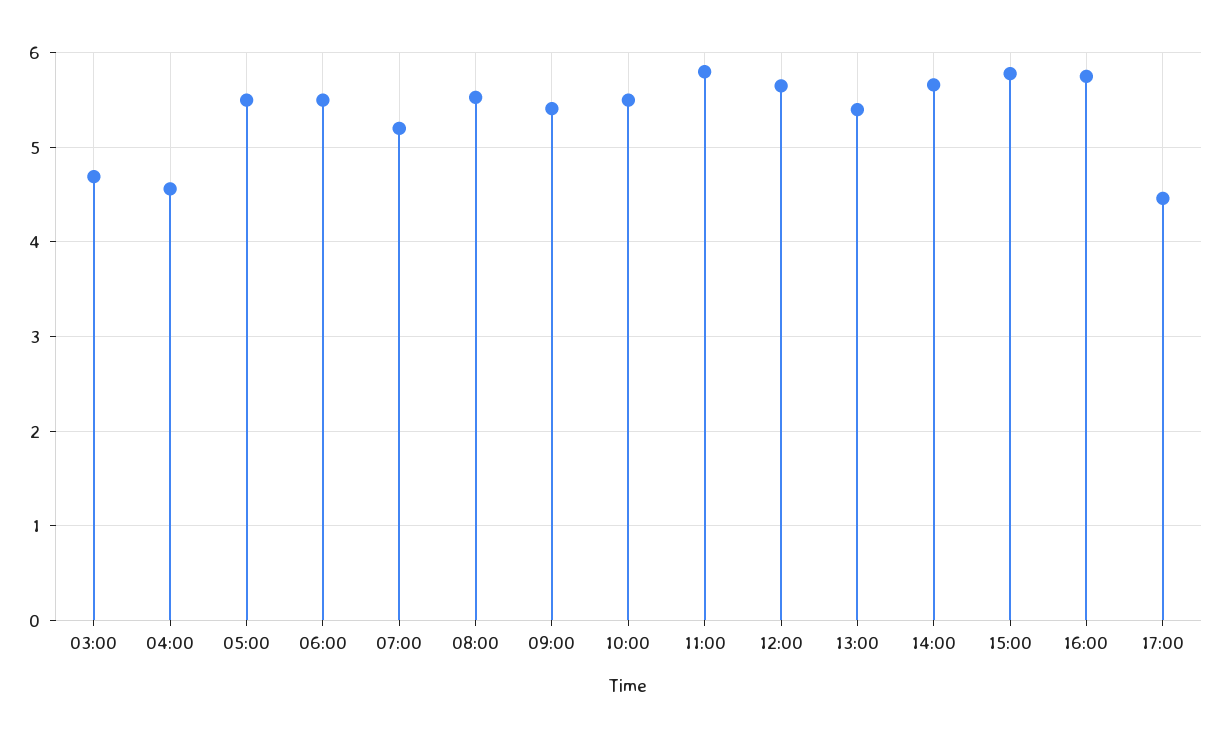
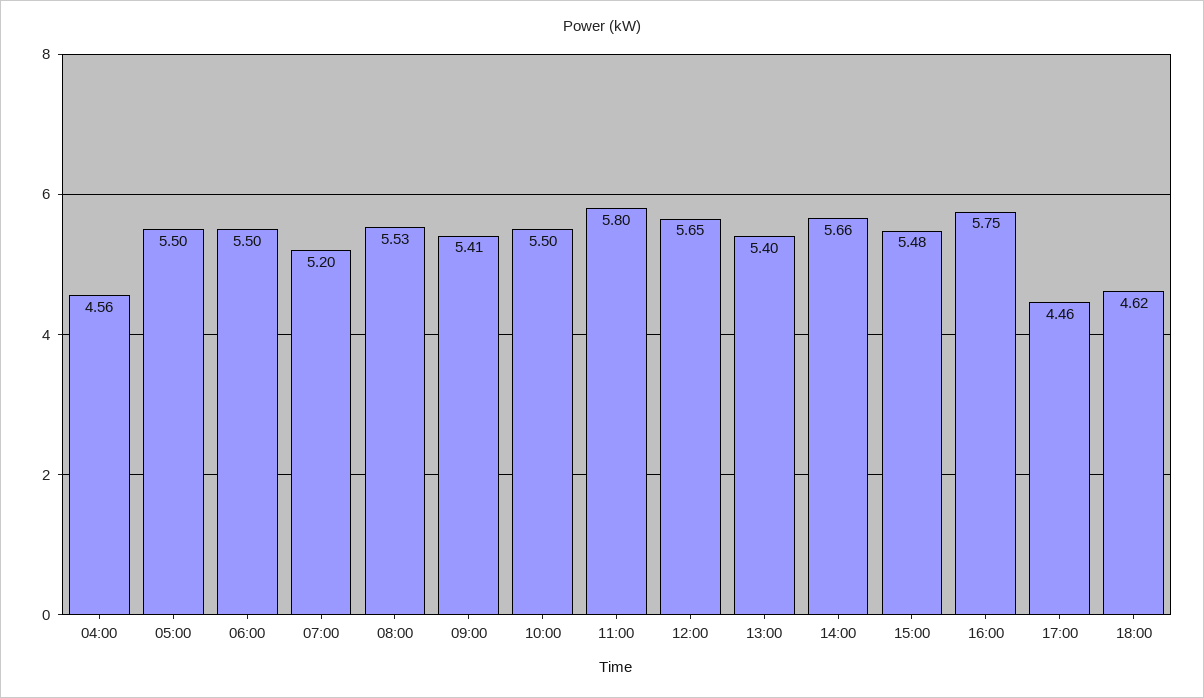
03:00: 4.7 -> none
15:00: 5.8 -> 5.48
18:00: none -> 4.62

